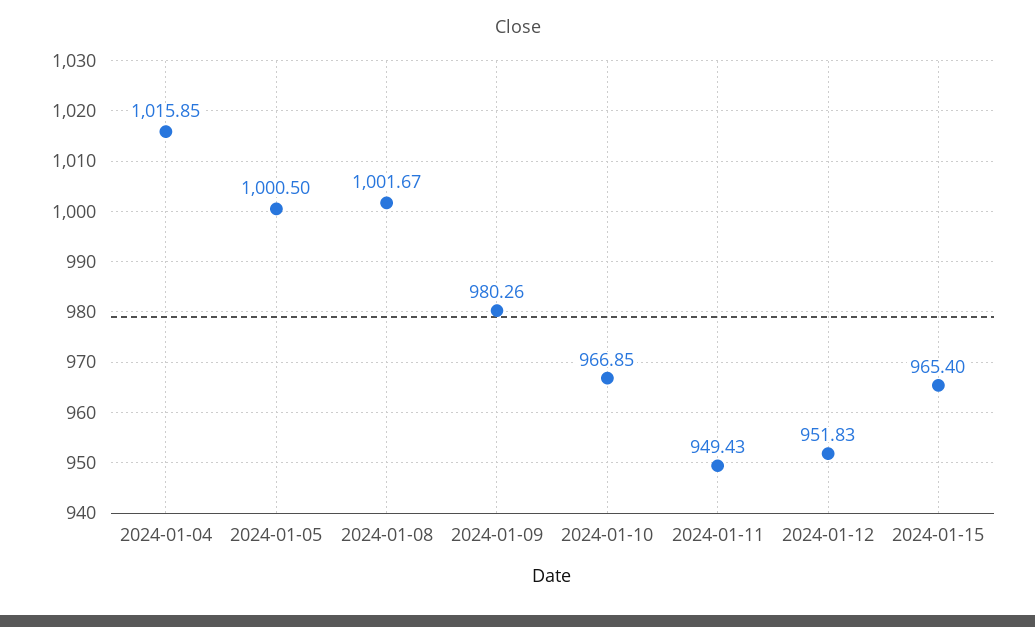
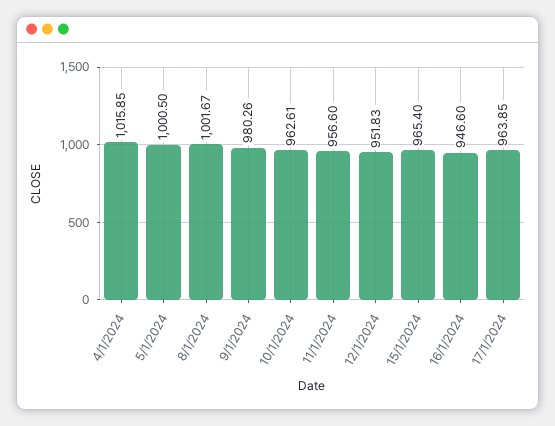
2024-01-10: 966.85 -> 962.61
2024-01-11: 949.43 -> 956.6
16/1/2024: none -> 946.6
17/1/2024: none -> 963.85

